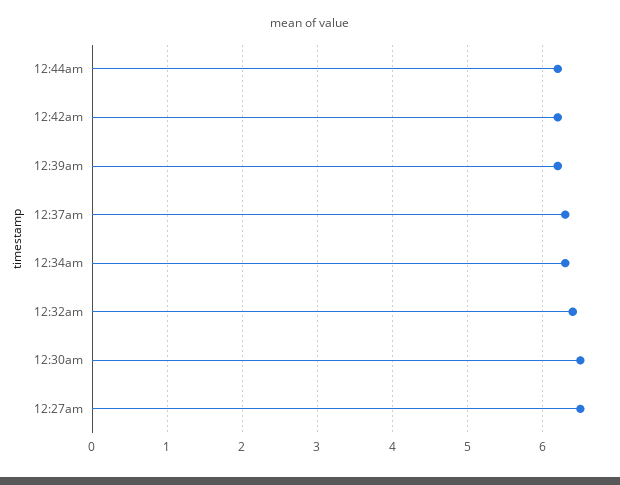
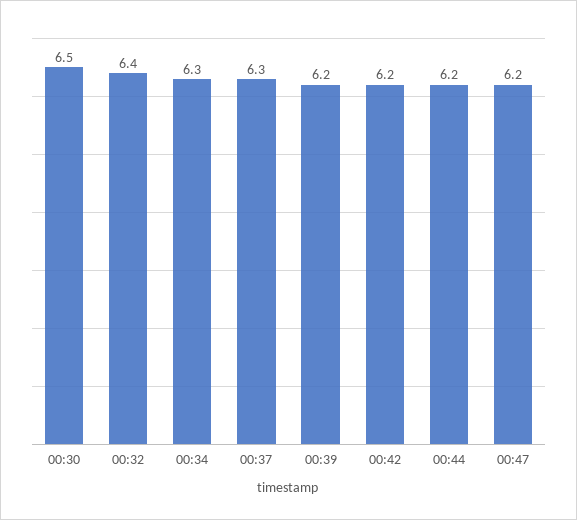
12:27am: 6.5 -> none
00:47: none -> 6.2

